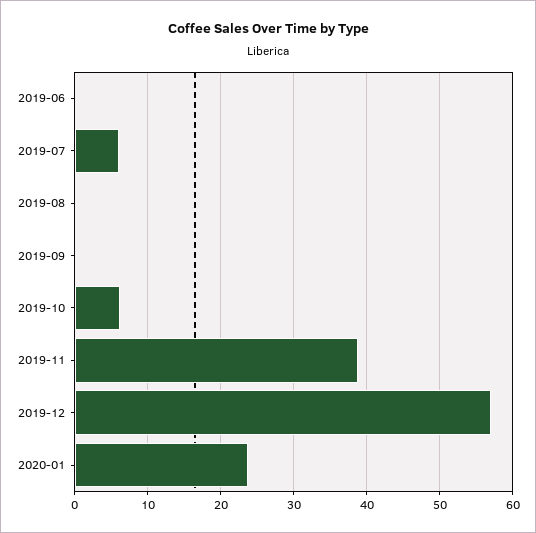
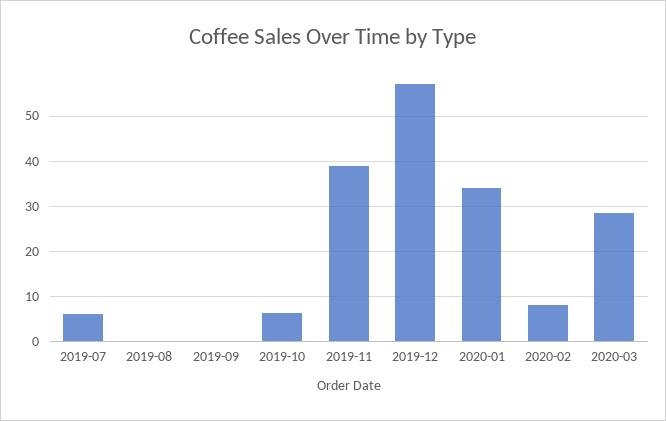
2019-06: 0 -> none
2020-01: 24 -> 34
2020-02: none -> 8
2020-03: none -> 28

